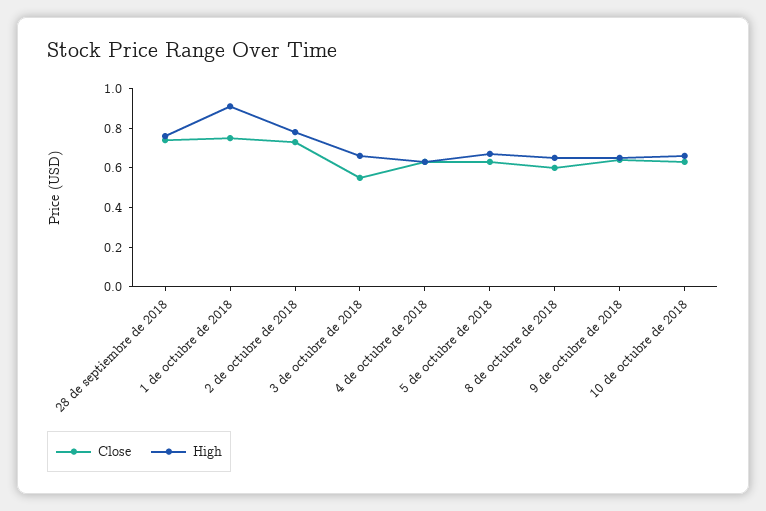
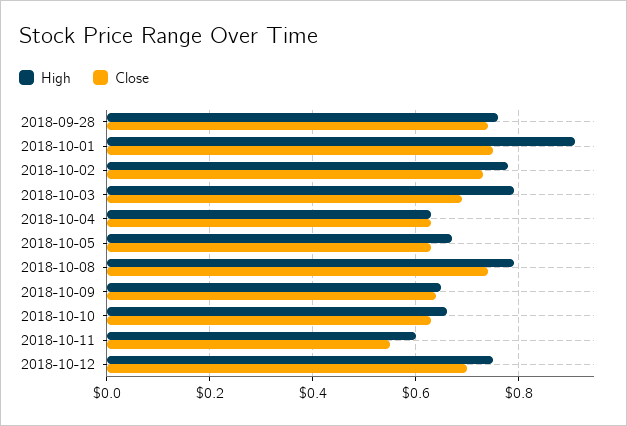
Close, 3 de octubre de 2018: 0.55 -> 0.7
High, 3 de octubre de 2018: 0.65 -> 0.8
Close, 8 de octubre de 2018: 0.6 -> 0.75
High, 8 de octubre de 2018: 0.65 -> 0.8
High, 2018-10-11: none -> 0.6
Close, 2018-10-11: none -> 0.55
High, 2018-10-12: none -> 0.75
Close, 2018-10-12: none -> 0.7

